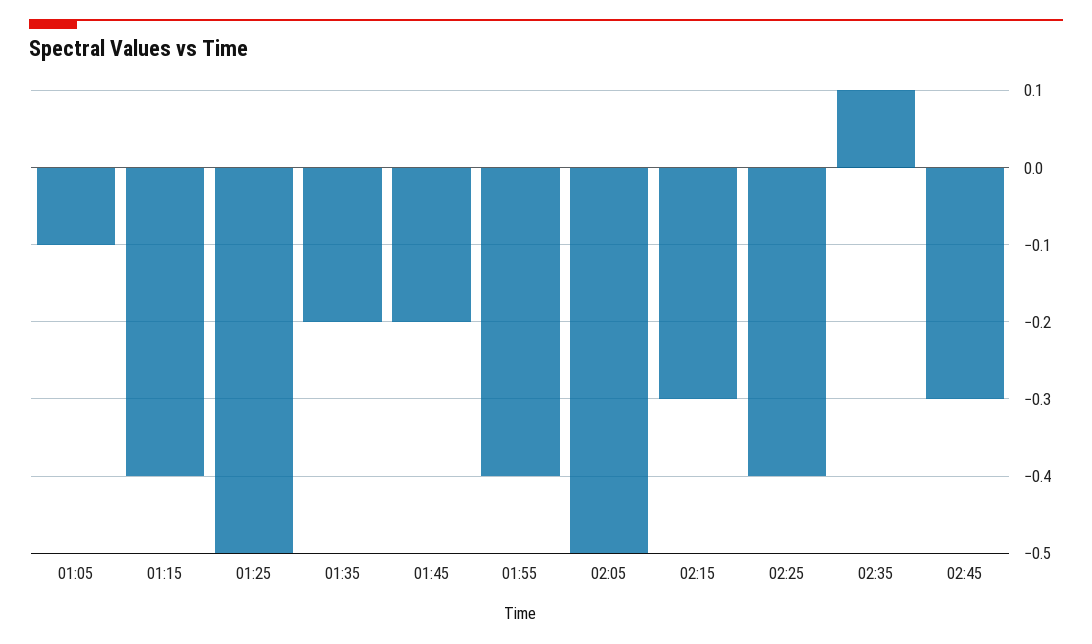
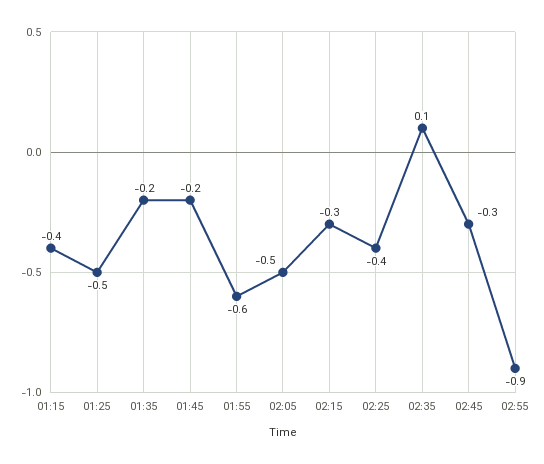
01:05: -0.1 -> none
01:55: -0.4 -> -0.6
02:55: none -> -0.9

